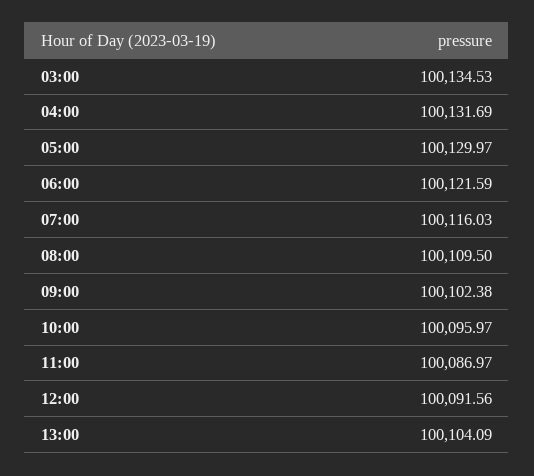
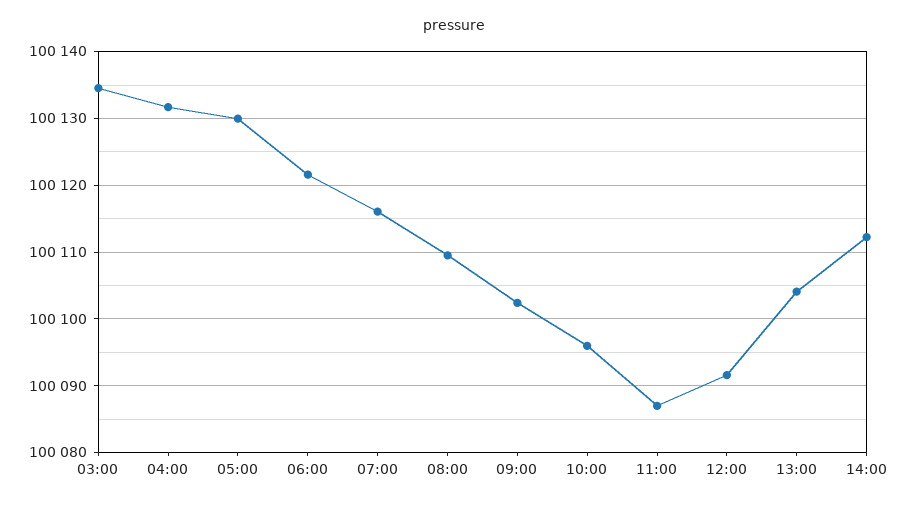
14:00: none -> 100112

